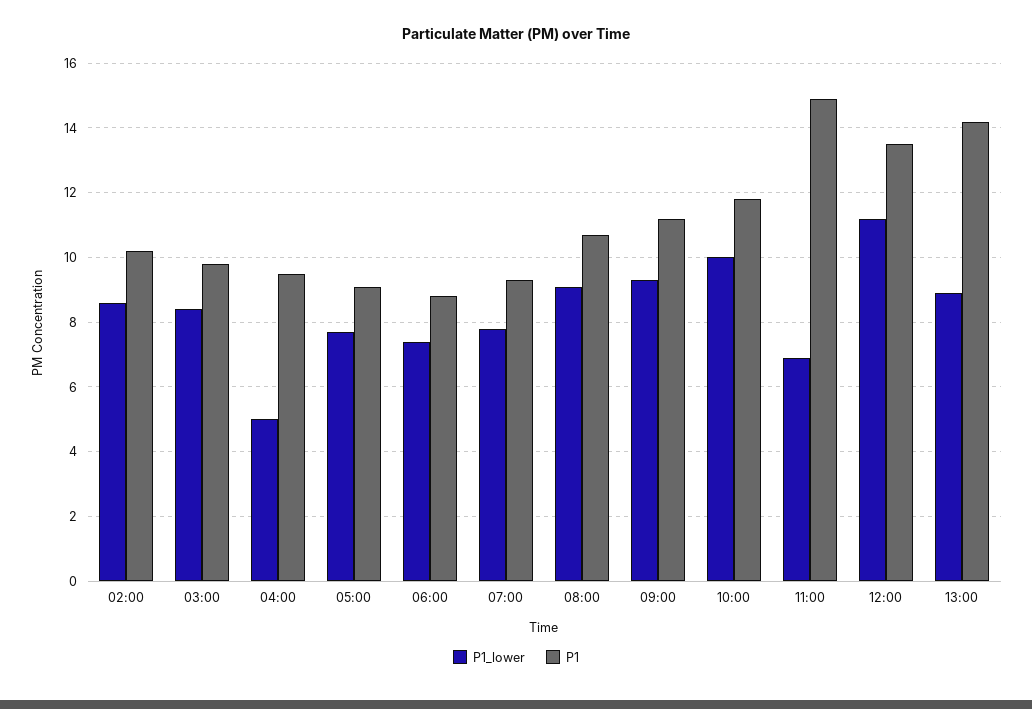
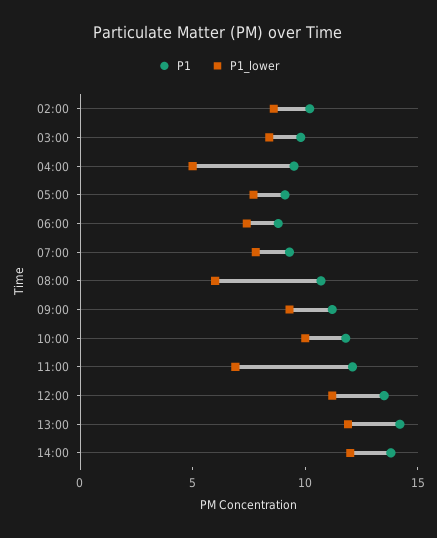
P1_lower, 08:00: 9 -> 6
P1, 11:00: 15 -> 12
P1_lower, 13:00: 9 -> 12
P1, 14:00: none -> 14
P1_lower, 14:00: none -> 12

